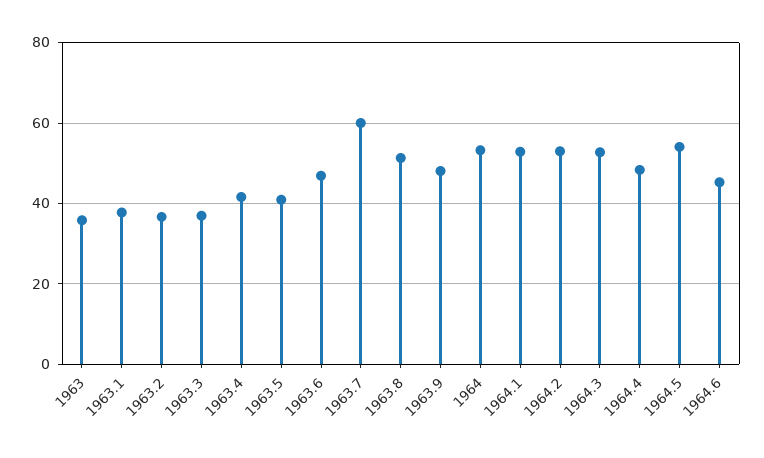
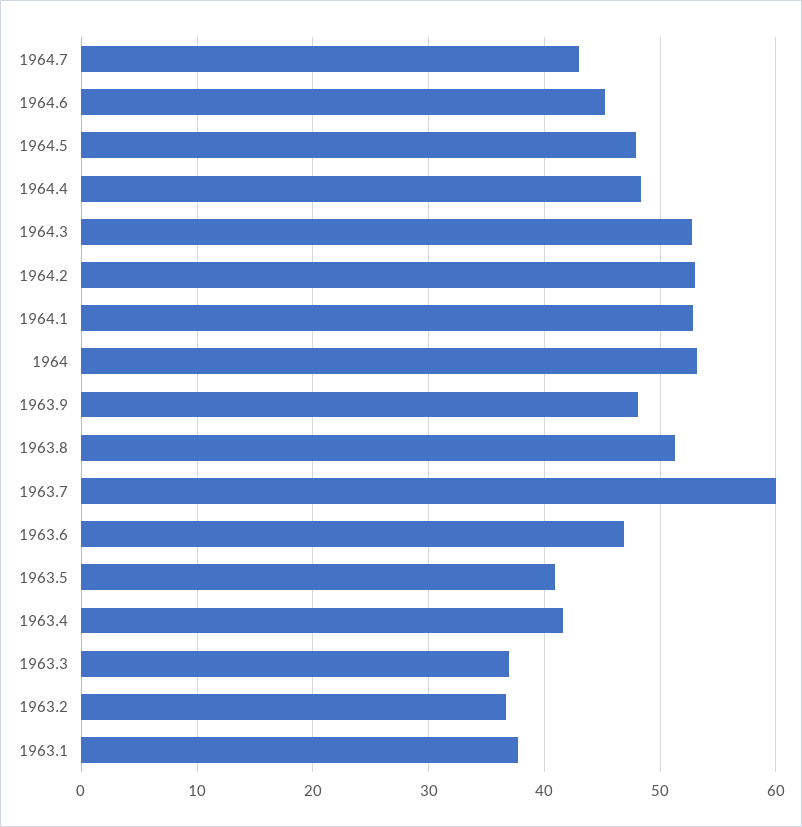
1963: 36 -> none
1964.5: 54 -> 48
1964.7: none -> 43

